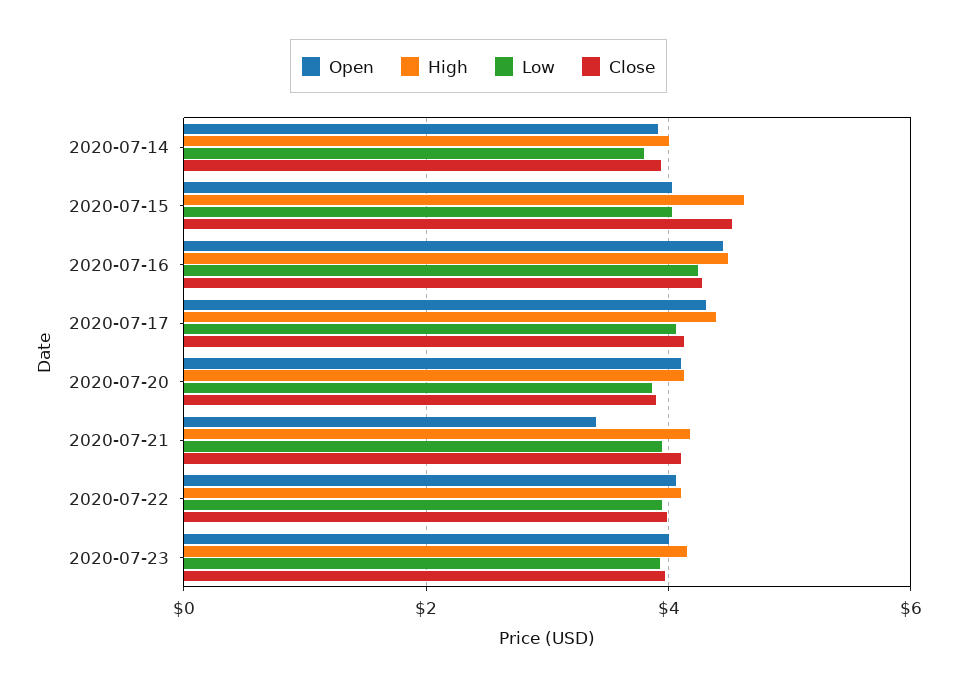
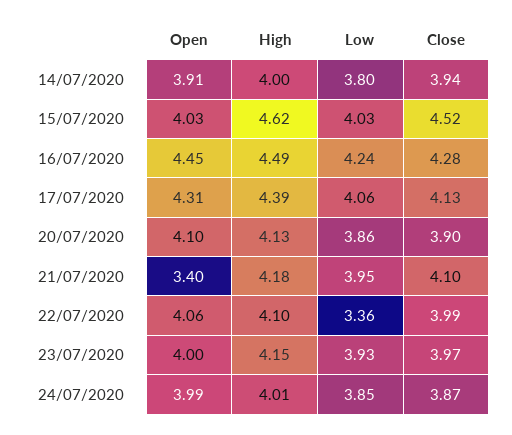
Low, 2020-07-22: 4 -> 3.36
Open, 24/07/2020: none -> 3.99
High, 24/07/2020: none -> 4.01
Low, 24/07/2020: none -> 3.85
Close, 24/07/2020: none -> 3.87

